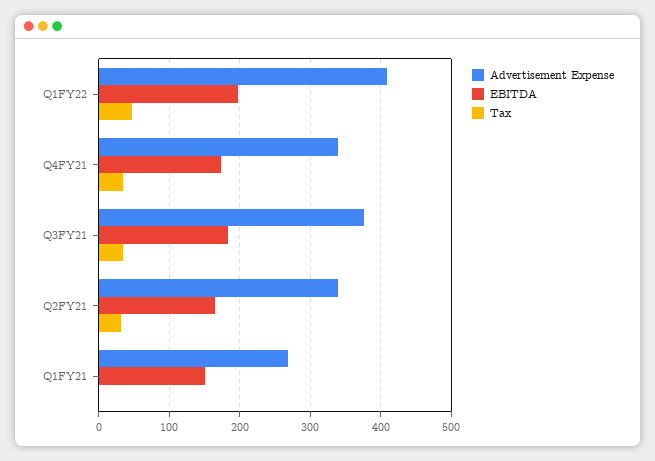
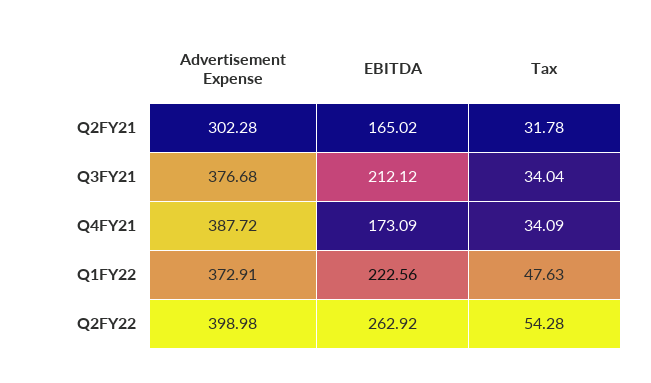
Advertisement Expense, Q1FY22: 410 -> 372.91
EBITDA, Q1FY22: 200 -> 222.56
Advertisement Expense, Q4FY21: 340 -> 387.72
EBITDA, Q3FY21: 180 -> 212.12
Advertisement Expense, Q2FY21: 340 -> 302.28
Advertisement Expense, Q1FY21: 270 -> none
EBITDA, Q1FY21: 150 -> none
Tax, Q1FY21: 0 -> none
Advertisement Expense, Q2FY22: none -> 398.98
EBITDA, Q2FY22: none -> 262.92
Tax, Q2FY22: none -> 54.28

